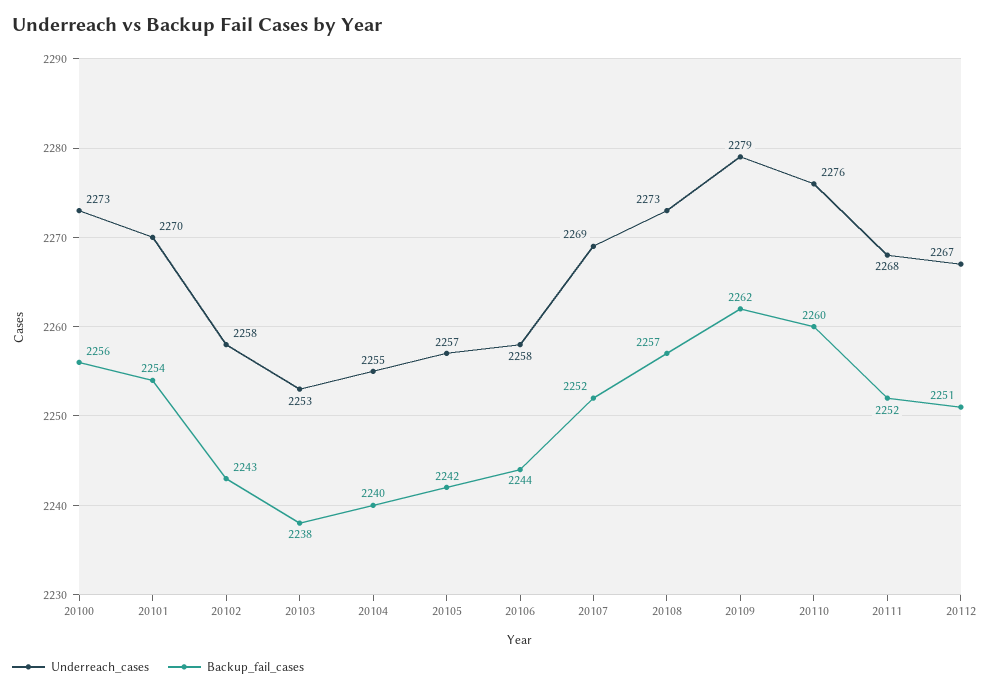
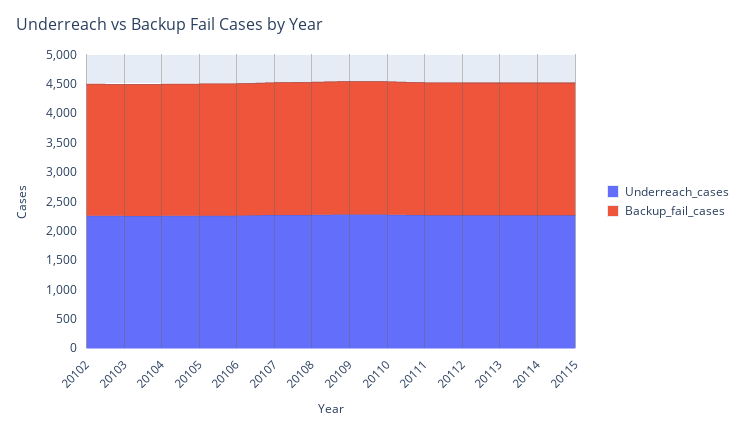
Underreach_cases, 20100: 2273 -> none
Backup_fail_cases, 20100: 2256 -> none
Underreach_cases, 20101: 2270 -> none
Backup_fail_cases, 20101: 2254 -> none
Underreach_cases, 20113: none -> 2250
Backup_fail_cases, 20113: none -> 2250
Underreach_cases, 20114: none -> 2250
Backup_fail_cases, 20114: none -> 2250
Underreach_cases, 20115: none -> 2250
Backup_fail_cases, 20115: none -> 2250

